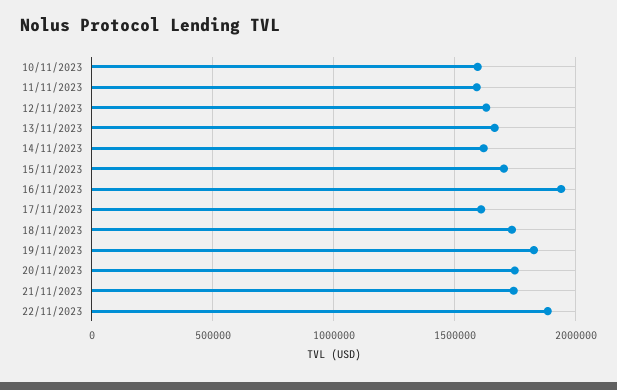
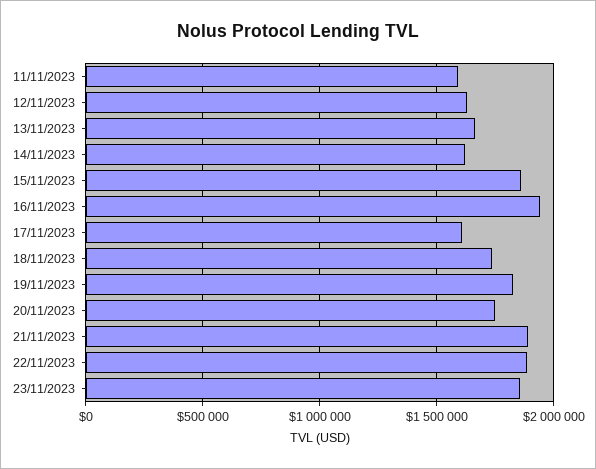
10/11/2023: 1600000 -> none
15/11/2023: 1700000 -> 1850000
21/11/2023: 1750000 -> 1900000
23/11/2023: none -> 1850000

